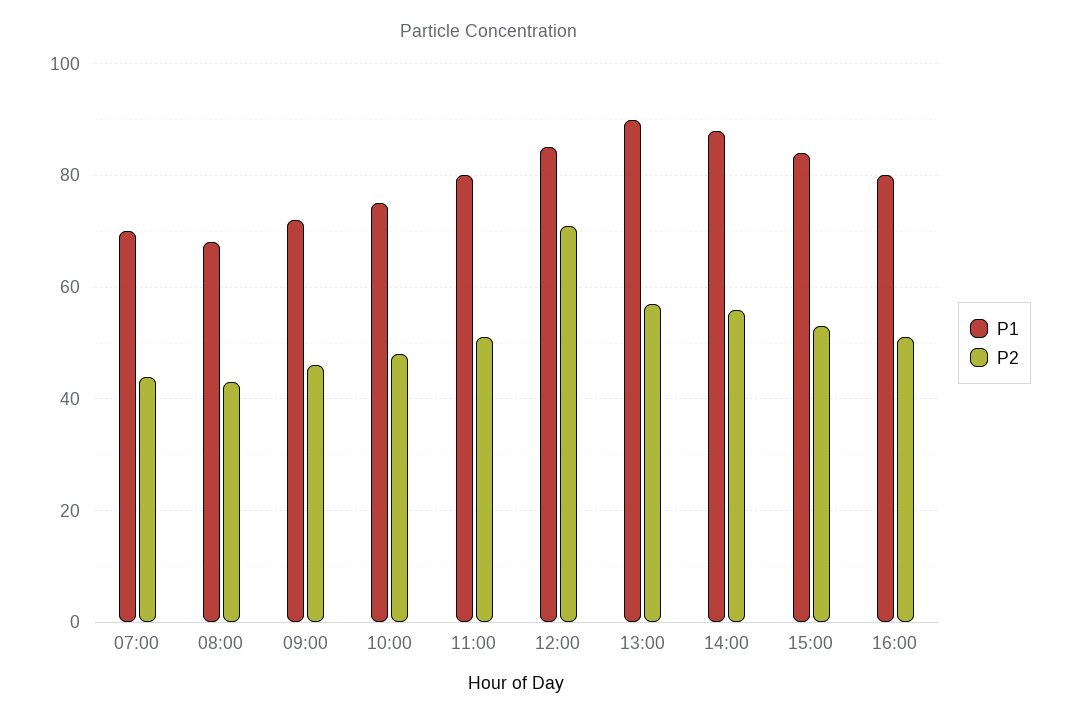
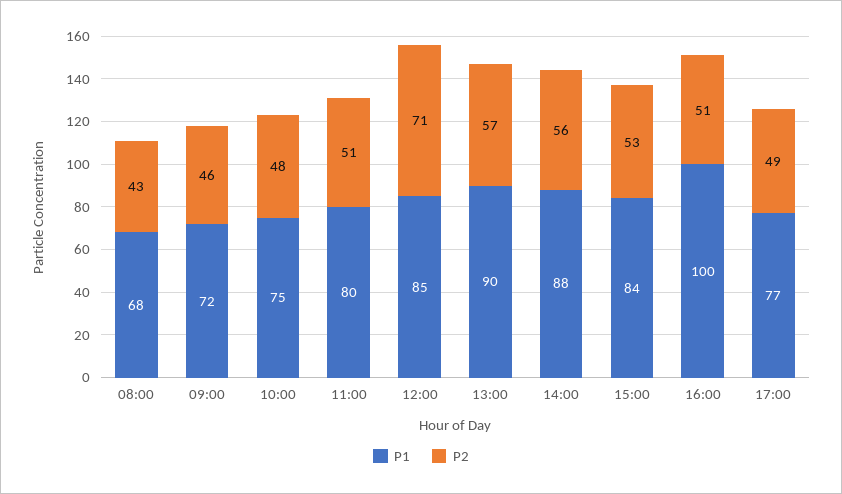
P1, 07:00: 70 -> none
P2, 07:00: 45 -> none
P1, 16:00: 80 -> 100
P1, 17:00: none -> 77
P2, 17:00: none -> 49

